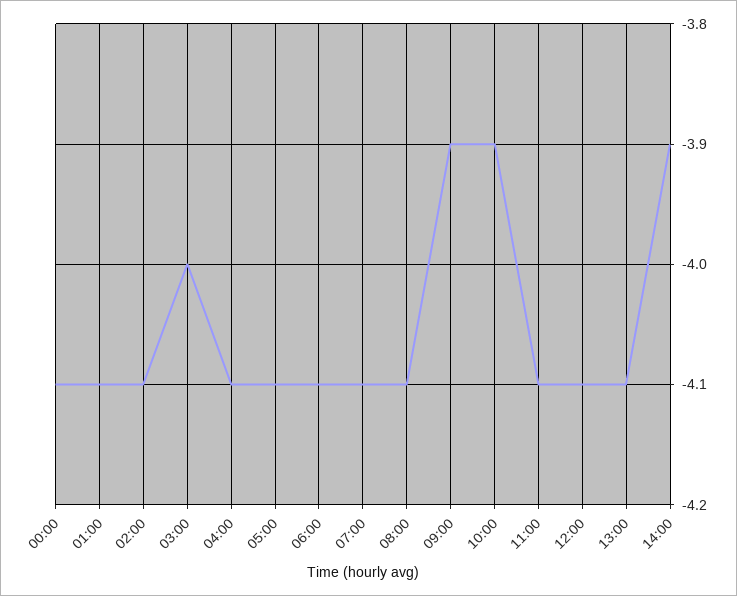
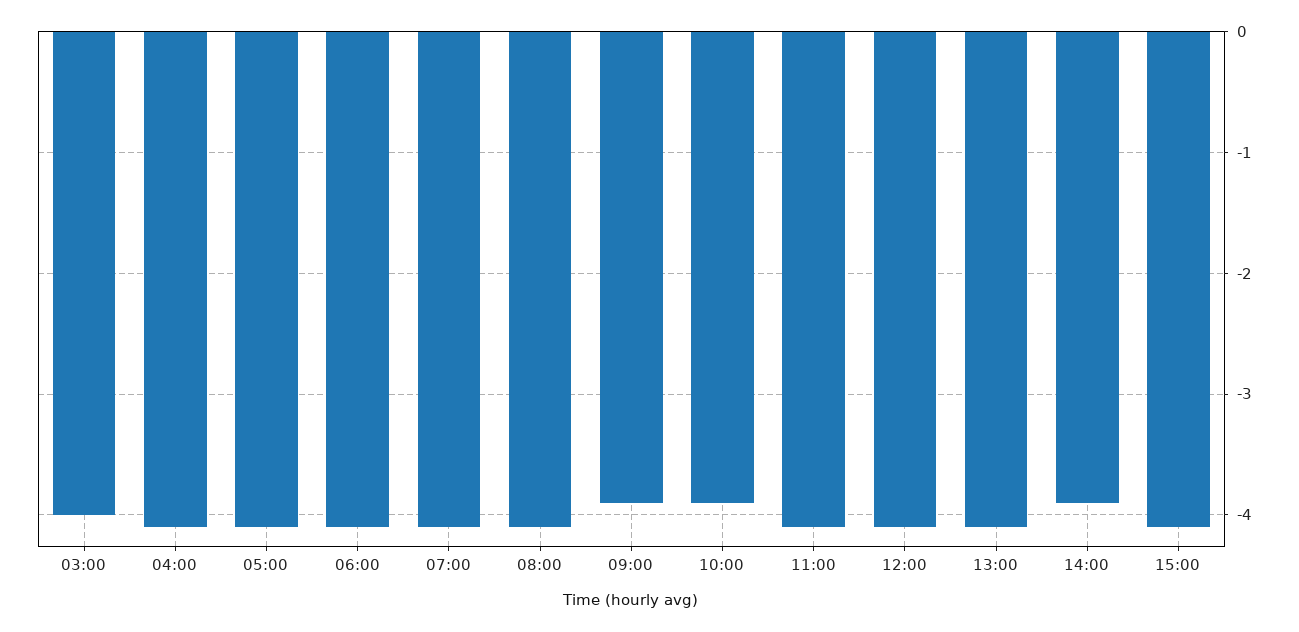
00:00: -4.1 -> none
01:00: -4.1 -> none
02:00: -4.1 -> none
15:00: none -> -4.1

